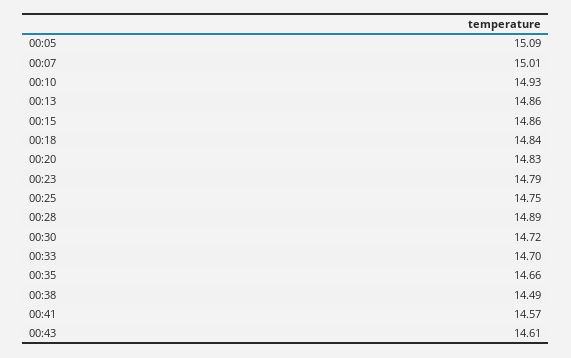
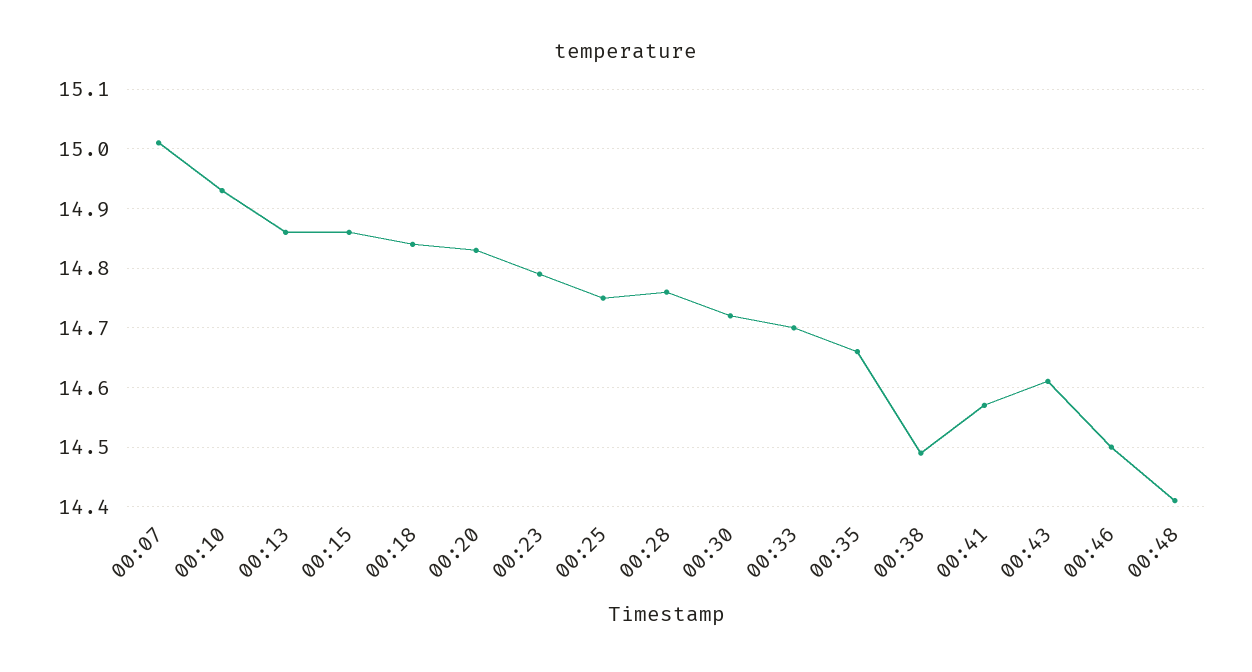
00:05: 15.09 -> none
00:28: 14.89 -> 14.75
00:46: none -> 14.5
00:48: none -> 14.4

